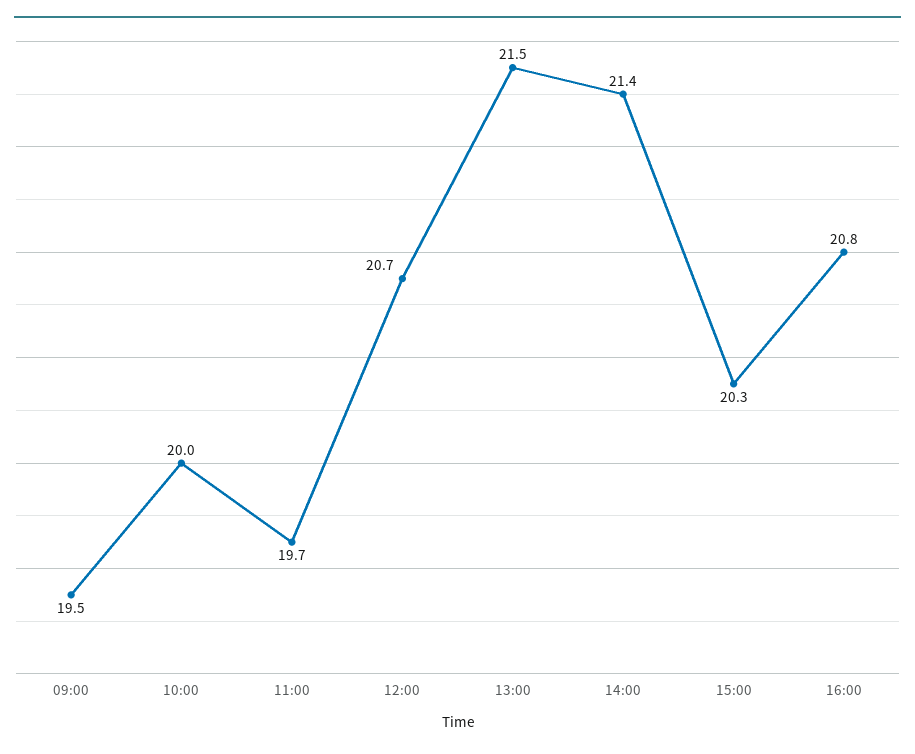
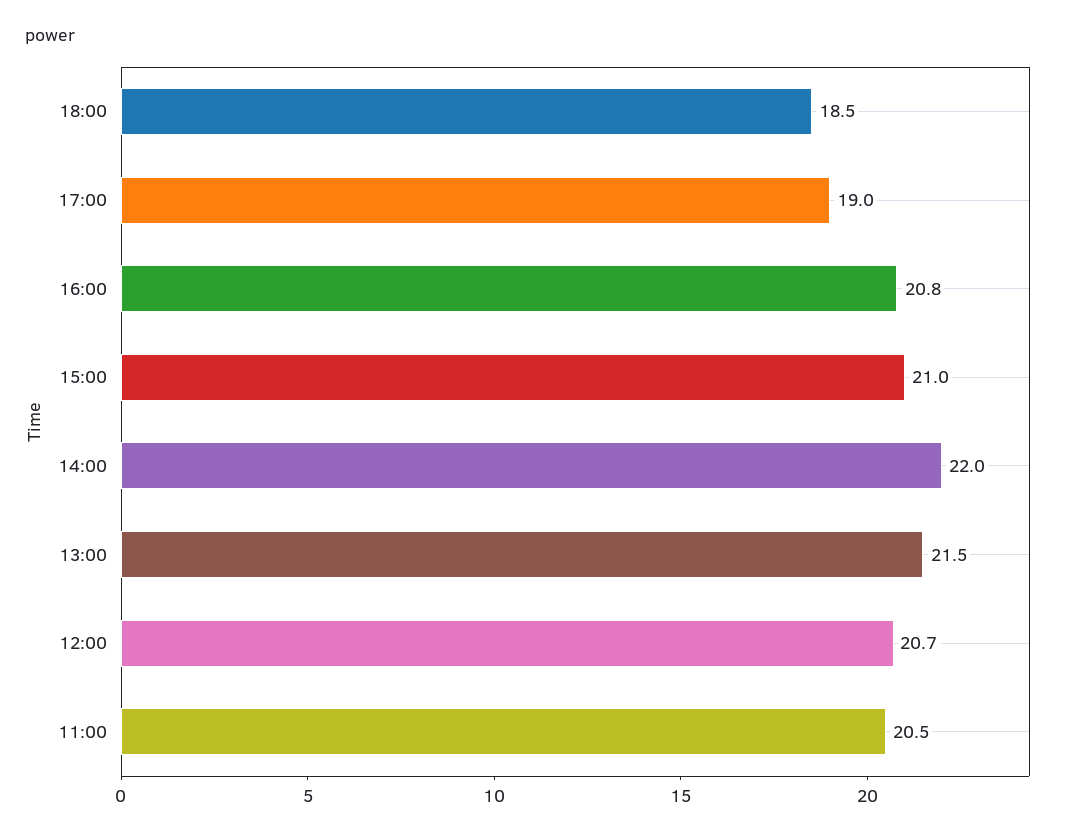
09:00: 19.5 -> none
10:00: 20 -> none
11:00: 19.7 -> 20.5
14:00: 21.4 -> 22
15:00: 20.3 -> 21
18:00: none -> 18.5
17:00: none -> 19

